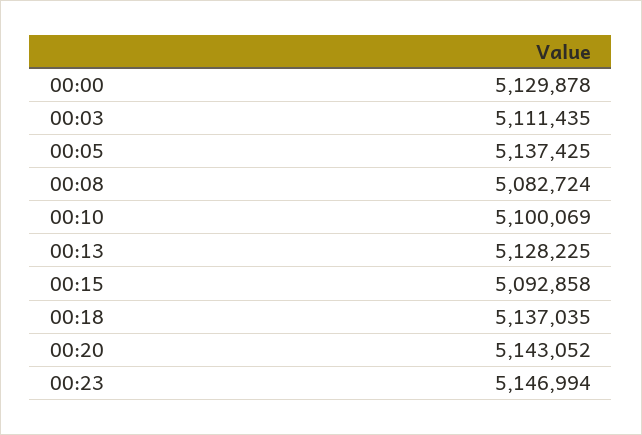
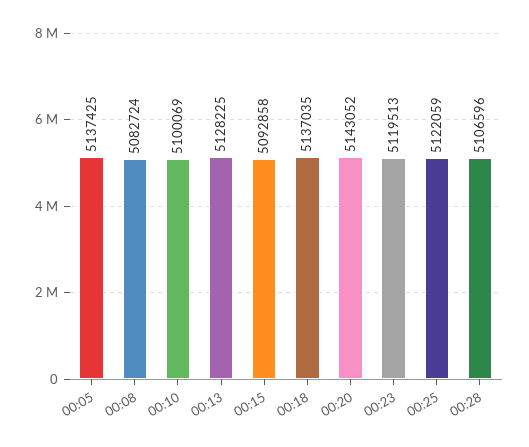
00:00: 5129878 -> none
00:03: 5111435 -> none
00:23: 5146994 -> 5119513
00:25: none -> 5122059
00:28: none -> 5106596

